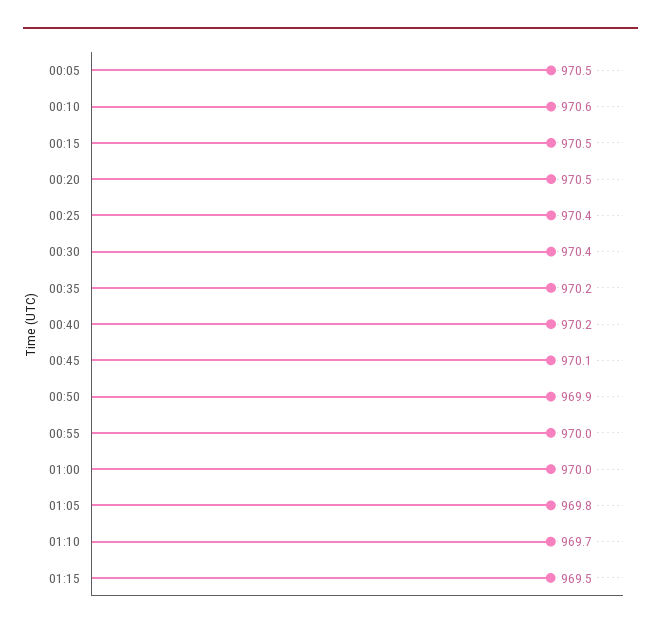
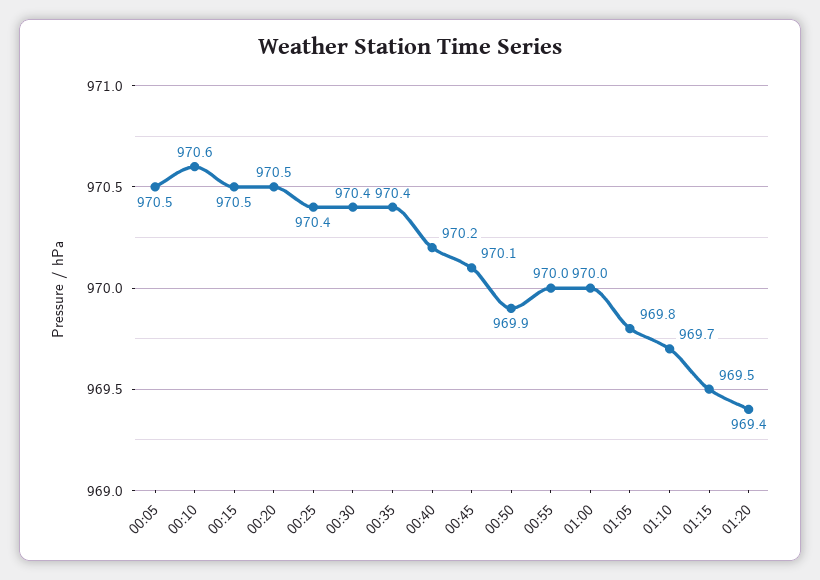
00:35: 970.2 -> 970.4
01:20: none -> 969.4

